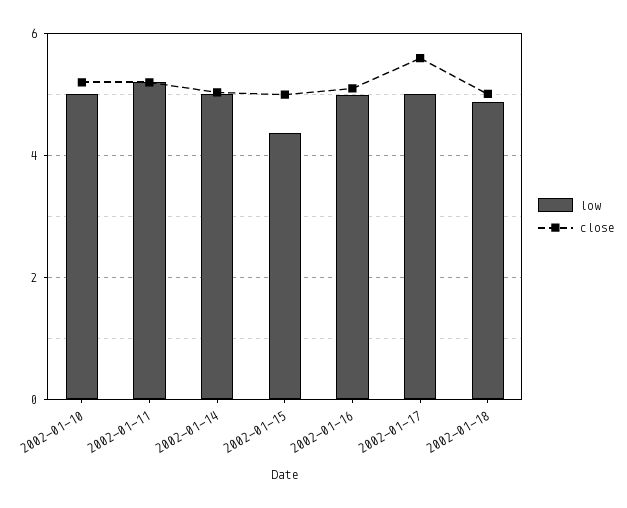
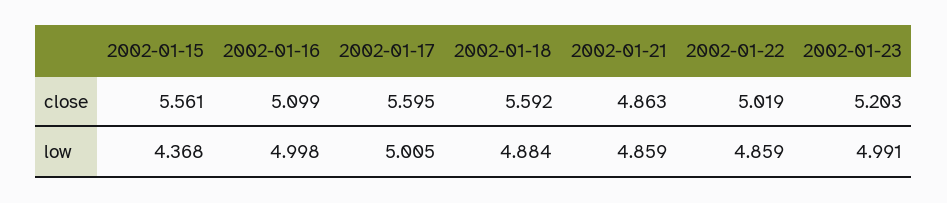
low, 2002-01-10: 5 -> none
close, 2002-01-10: 5.2 -> none
low, 2002-01-11: 5.2 -> none
close, 2002-01-11: 5.2 -> none
low, 2002-01-14: 5 -> none
close, 2002-01-14: 5 -> none
close, 2002-01-15: 5 -> 5.561
close, 2002-01-18: 5 -> 5.592
close, 2002-01-21: none -> 4.863
close, 2002-01-22: none -> 5.019
close, 2002-01-23: none -> 5.203
low, 2002-01-21: none -> 4.859
low, 2002-01-22: none -> 4.859
low, 2002-01-23: none -> 4.991

